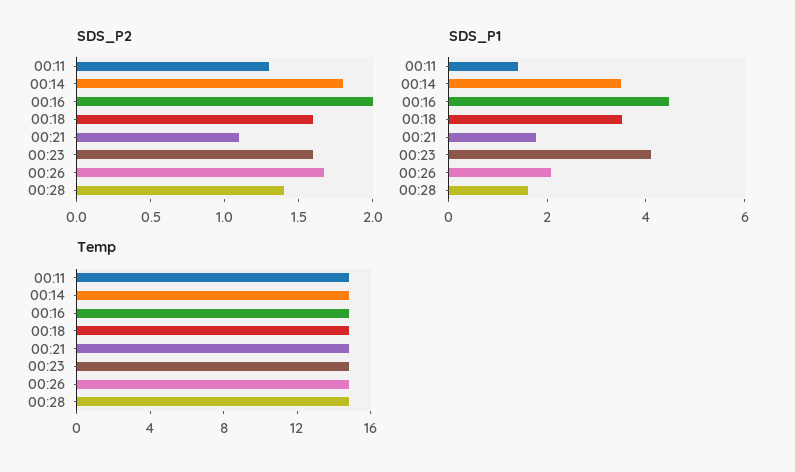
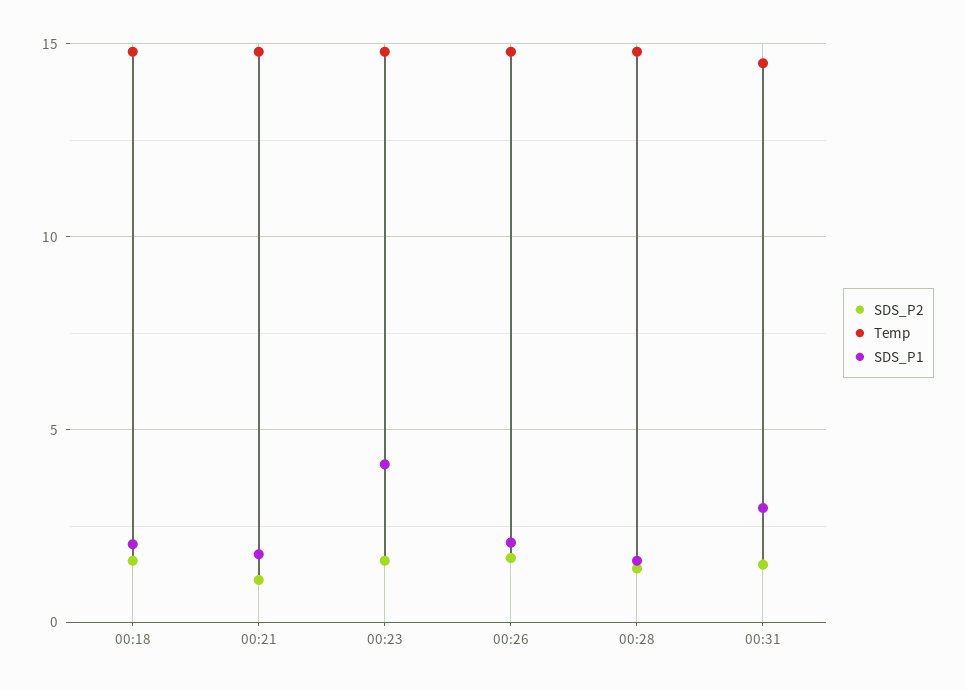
SDS_P2, 00:11: 1.3 -> none
SDS_P2, 00:14: 1.8 -> none
SDS_P2, 00:16: 2 -> none
SDS_P1, 00:11: 1.5 -> none
SDS_P1, 00:14: 3.5 -> none
SDS_P1, 00:16: 4.5 -> none
SDS_P1, 00:18: 3.5 -> 2
Temp, 00:11: 15 -> none
Temp, 00:14: 15 -> none
Temp, 00:16: 15 -> none
SDS_P2, 00:31: none -> 1.5
Temp, 00:31: none -> 14.5
SDS_P1, 00:31: none -> 3

